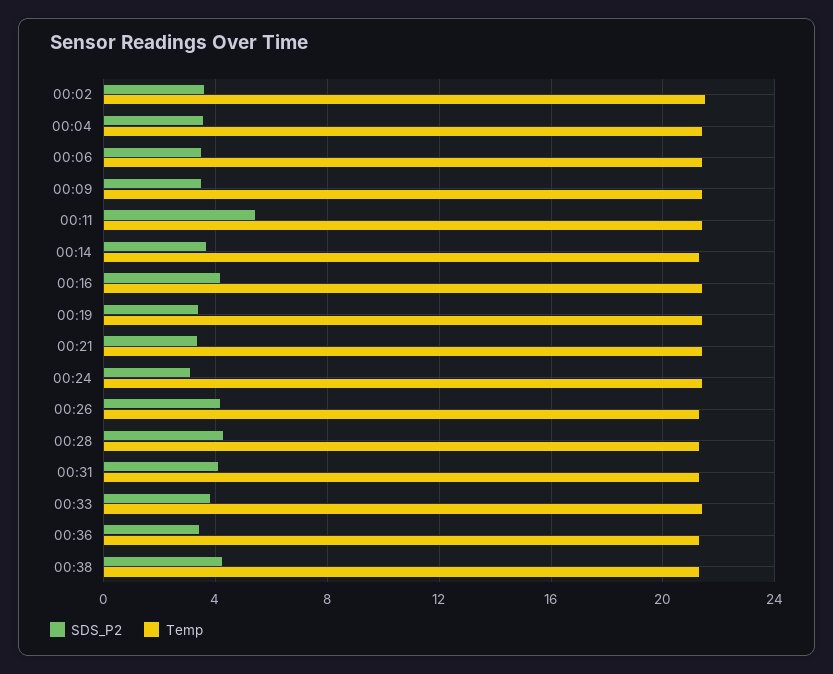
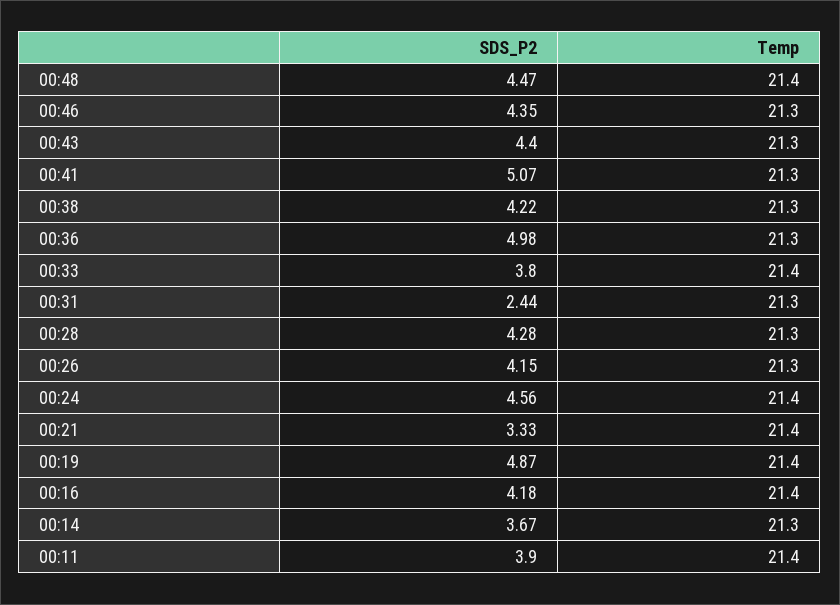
SDS_P2, 00:02: 3.5 -> none
Temp, 00:02: 21.5 -> none
SDS_P2, 00:04: 3.5 -> none
Temp, 00:04: 21.5 -> none
SDS_P2, 00:06: 3.5 -> none
Temp, 00:06: 21.5 -> none
SDS_P2, 00:09: 3.5 -> none
Temp, 00:09: 21.5 -> none
SDS_P2, 00:11: 5.5 -> 3.9
SDS_P2, 00:19: 3.5 -> 4.87
SDS_P2, 00:24: 3 -> 4.56
SDS_P2, 00:31: 4 -> 2.44
SDS_P2, 00:36: 3.5 -> 4.98
SDS_P2, 00:48: none -> 4.47
Temp, 00:48: none -> 21.4
SDS_P2, 00:46: none -> 4.35
Temp, 00:46: none -> 21.3
SDS_P2, 00:43: none -> 4.4
Temp, 00:43: none -> 21.3
SDS_P2, 00:41: none -> 5.07
Temp, 00:41: none -> 21.3

